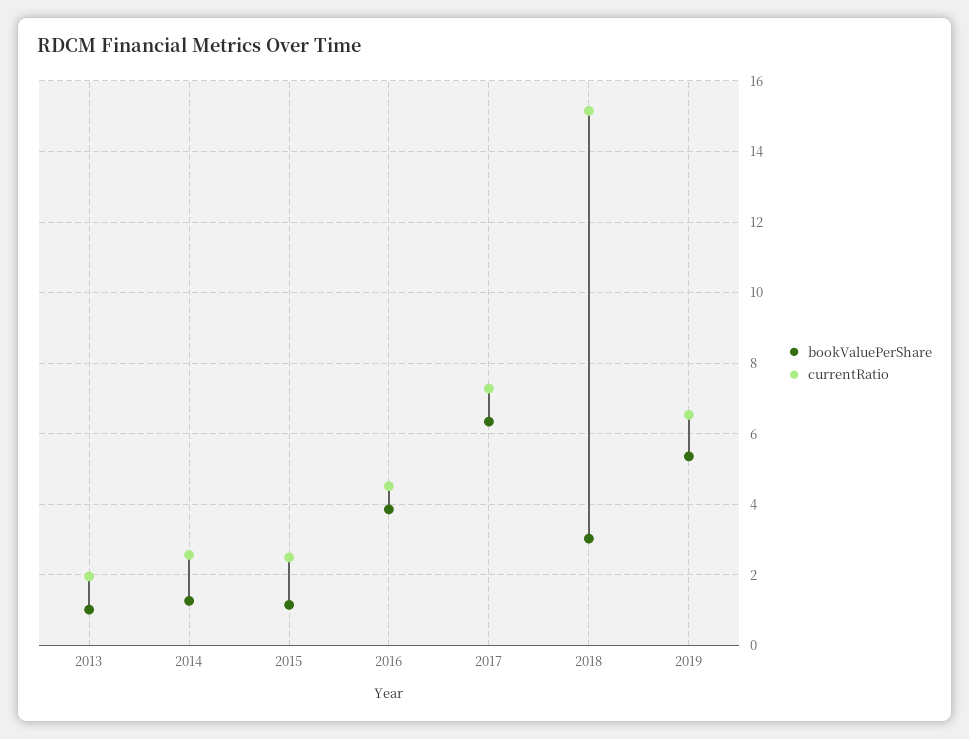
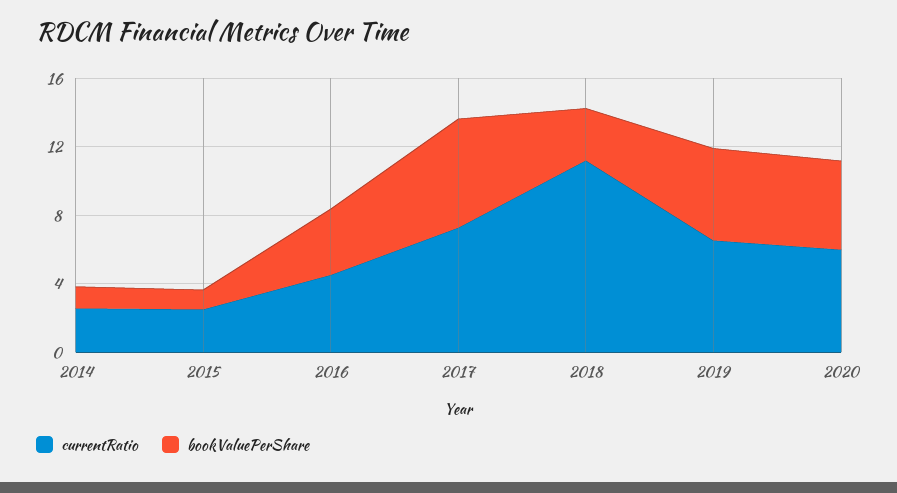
bookValuePerShare, 2013: 1 -> none
currentRatio, 2013: 2 -> none
currentRatio, 2018: 15.2 -> 11
currentRatio, 2020: none -> 6
bookValuePerShare, 2020: none -> 5

